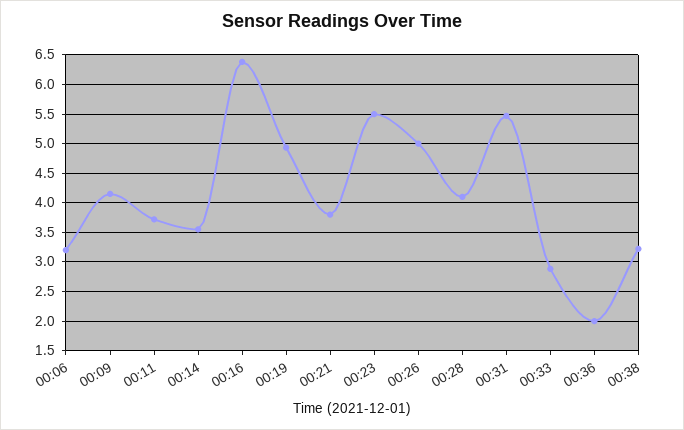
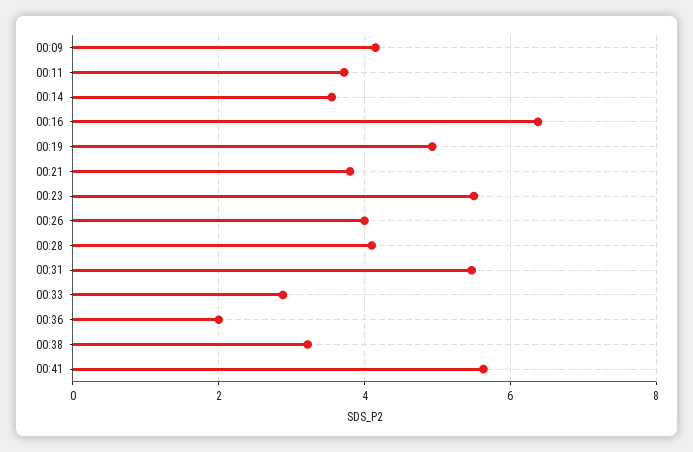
00:06: 3.25 -> none
00:26: 5 -> 4
00:41: none -> 5.6

